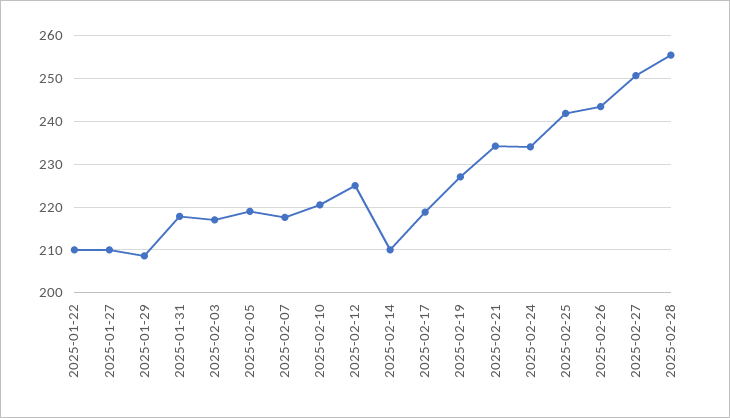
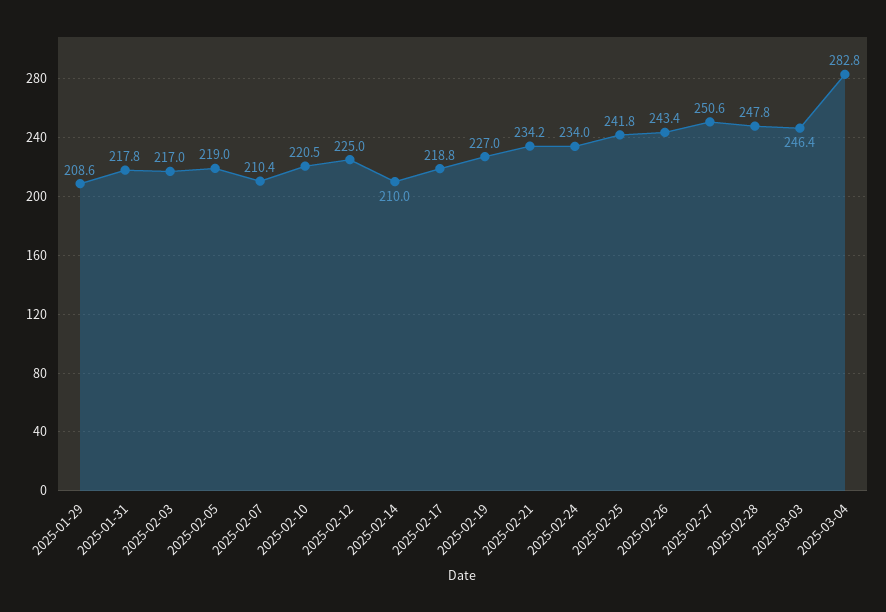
2025-01-22: 210 -> none
2025-01-27: 210 -> none
2025-02-07: 218 -> 210.4
2025-02-28: 256 -> 247.8
2025-03-03: none -> 246.4
2025-03-04: none -> 282.8

